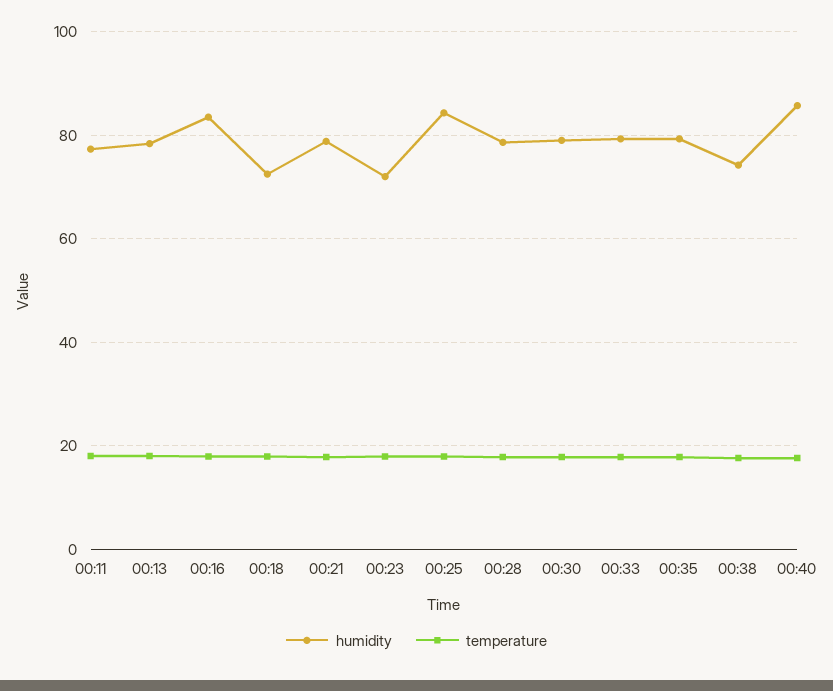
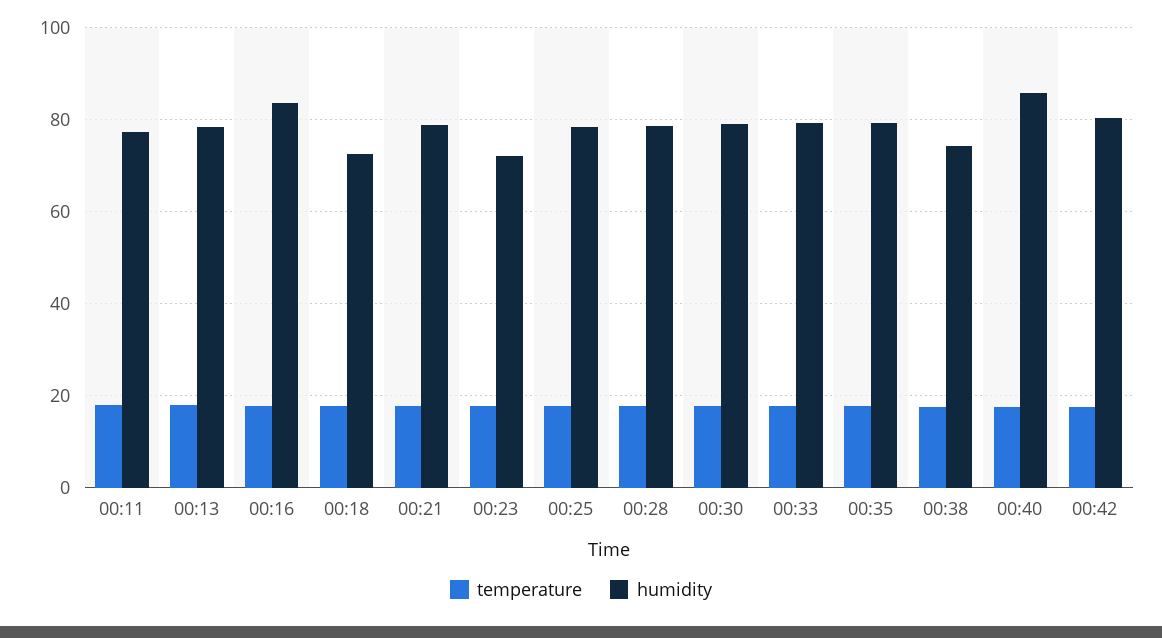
humidity, 00:25: 84 -> 78
temperature, 00:42: none -> 18
humidity, 00:42: none -> 80

